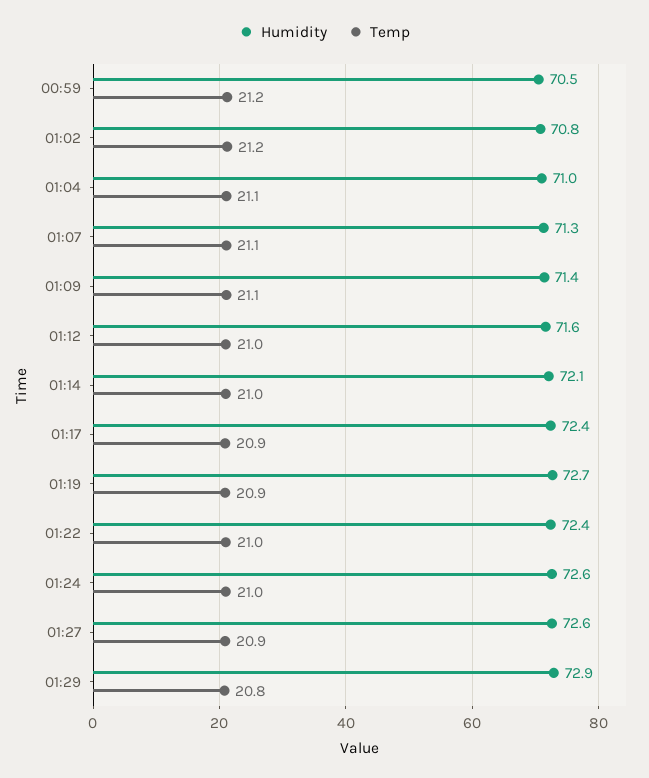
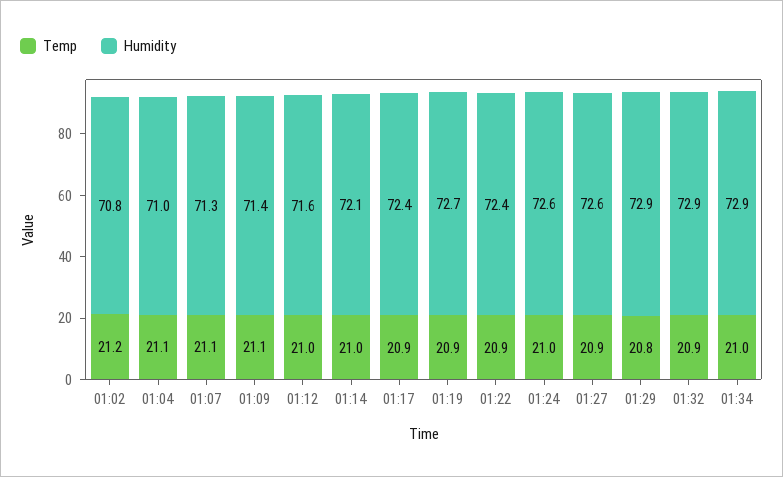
Humidity, 00:59: 70.5 -> none
Temp, 00:59: 21.2 -> none
Temp, 01:22: 21 -> 20.9
Temp, 01:32: none -> 20.9
Humidity, 01:32: none -> 72.9
Temp, 01:34: none -> 21
Humidity, 01:34: none -> 72.9

